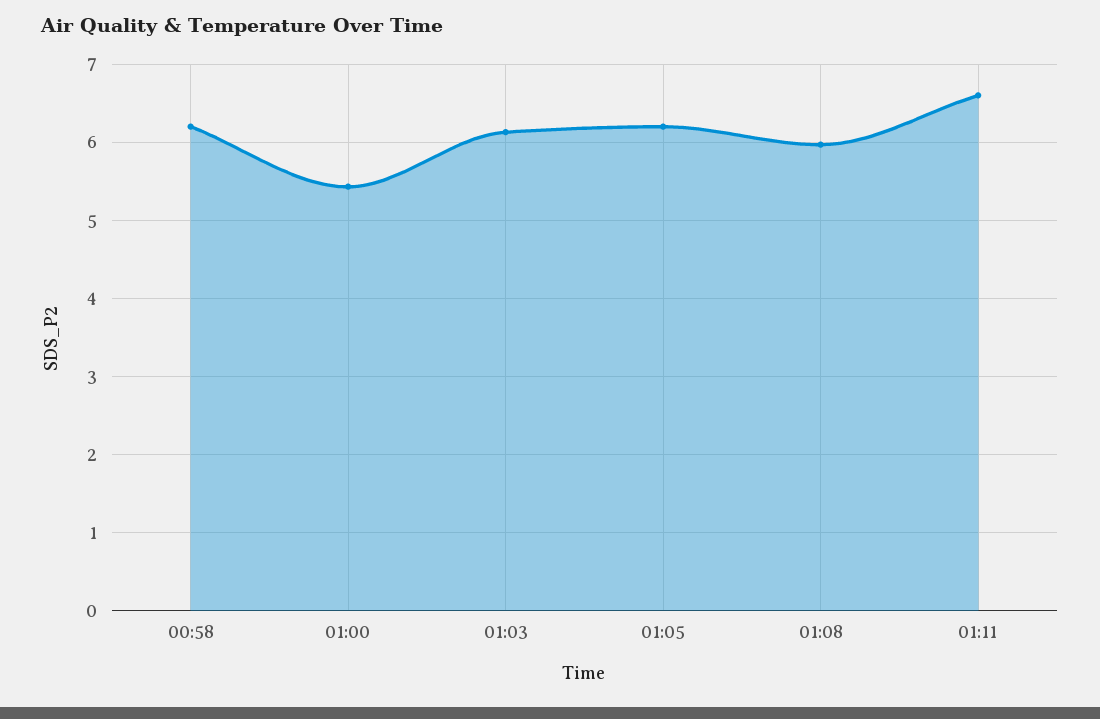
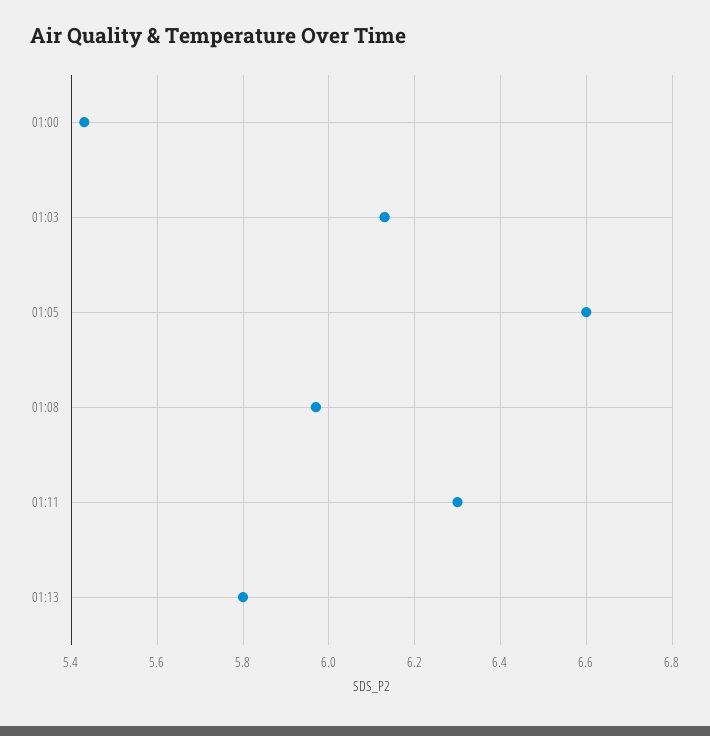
00:58: 6.2 -> none
01:05: 6.2 -> 6.6
01:11: 6.6 -> 6.3
01:13: none -> 5.8

